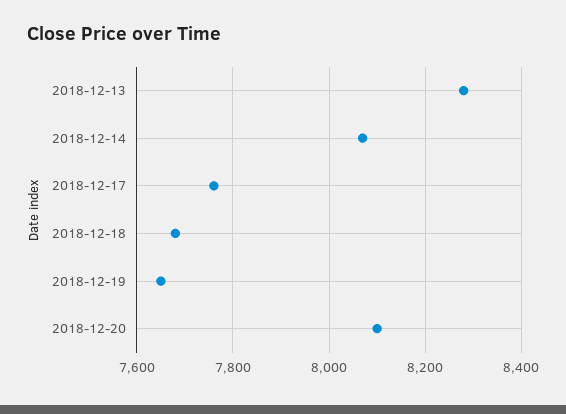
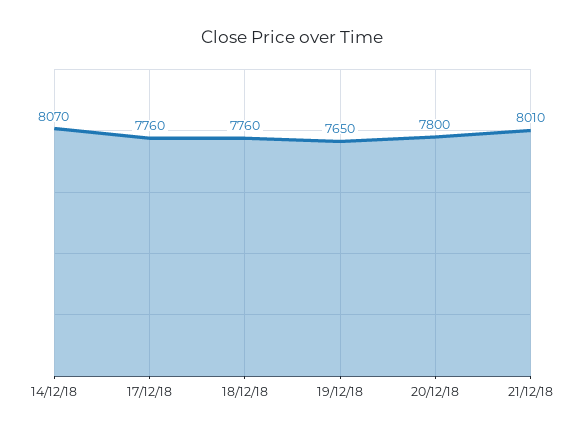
2018-12-13: 8280 -> none
2018-12-18: 7680 -> 7760
2018-12-20: 8100 -> 7800
21/12/18: none -> 8010

